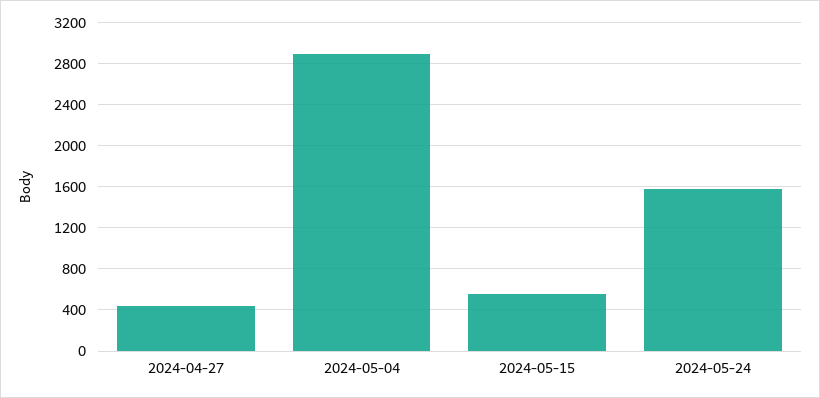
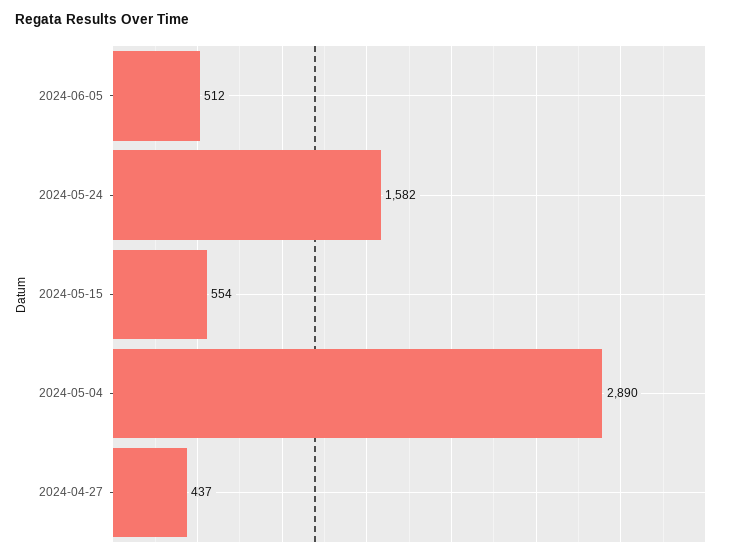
2024-06-05: none -> 512

